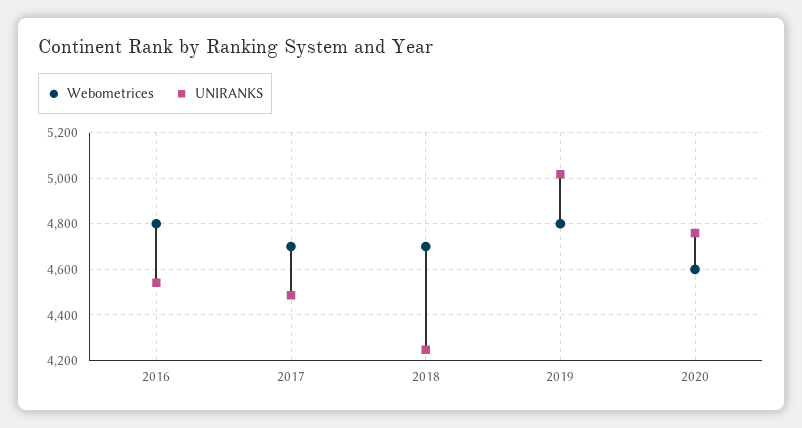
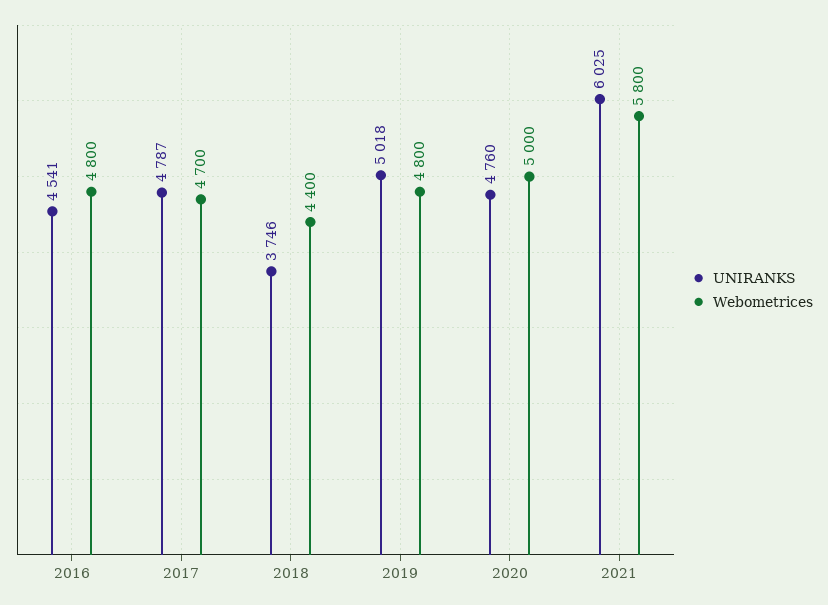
UNIRANKS, 2017: 4500 -> 4787
Webometrices, 2018: 4700 -> 4400
UNIRANKS, 2018: 4250 -> 3746
Webometrices, 2020: 4600 -> 5000
UNIRANKS, 2021: none -> 6025
Webometrices, 2021: none -> 5800

